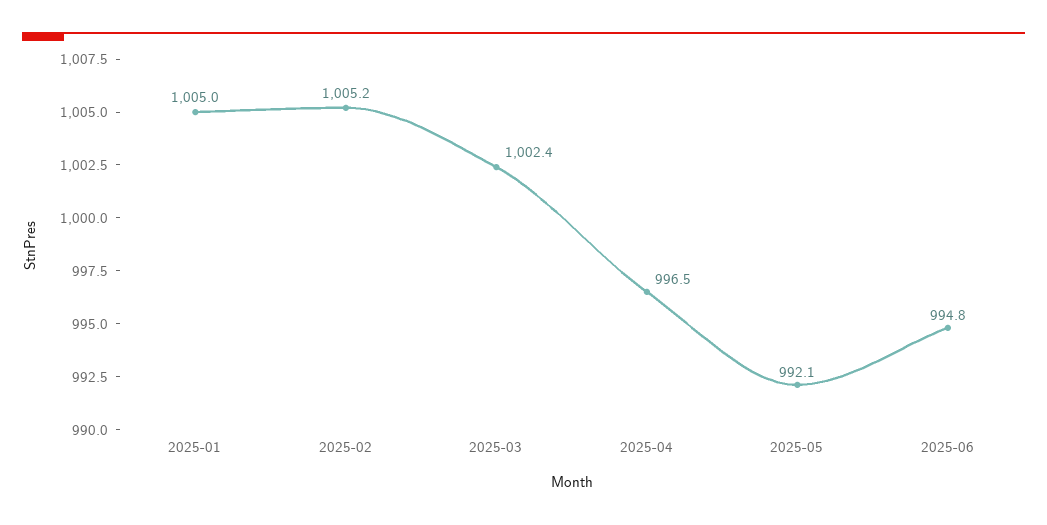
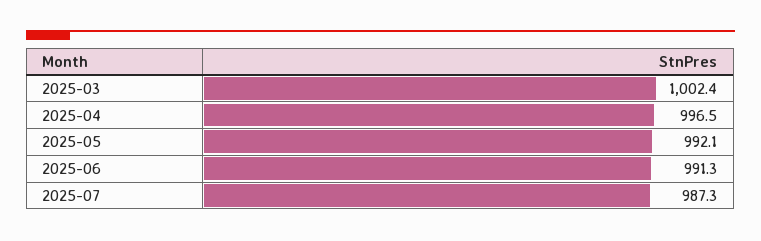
2025-01: 1005 -> none
2025-02: 1005.2 -> none
2025-06: 994.8 -> 991.3
2025-07: none -> 987.3

